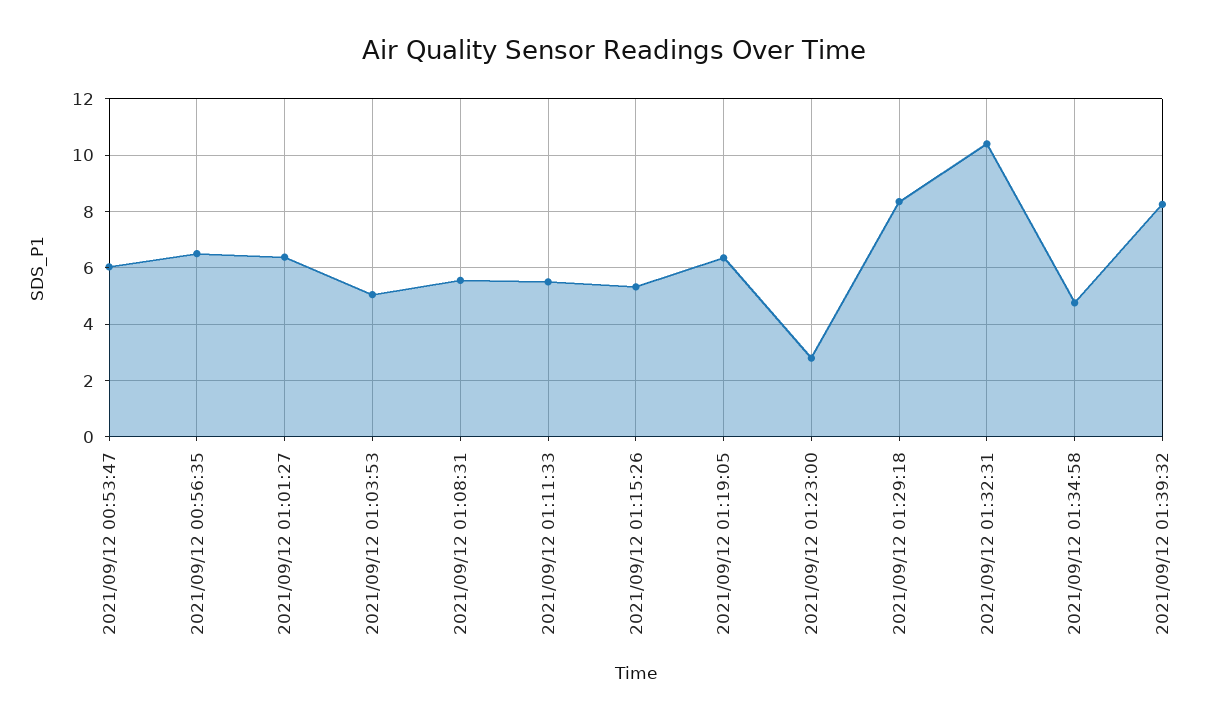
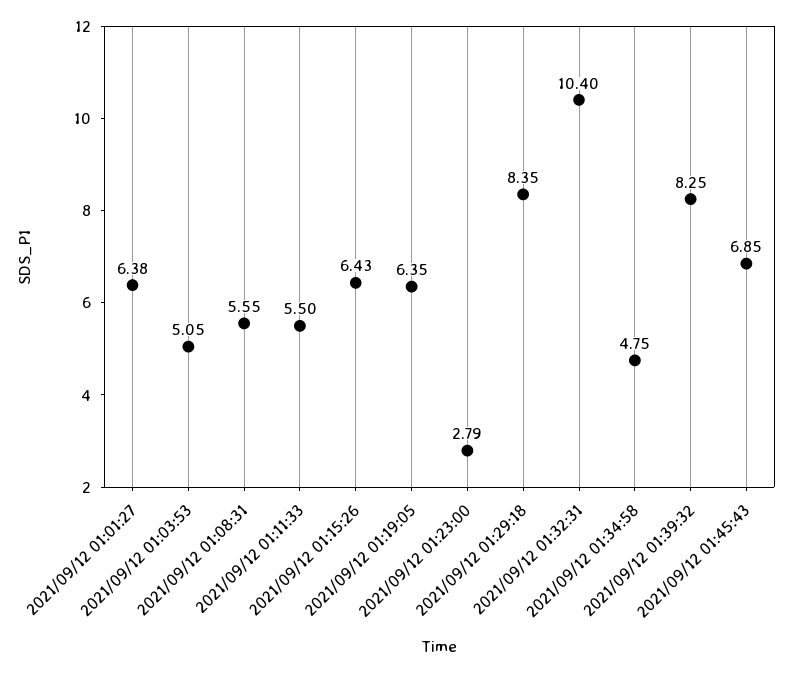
2021/09/12 00:53:47: 6 -> none
2021/09/12 00:56:35: 6.5 -> none
2021/09/12 01:15:26: 5.25 -> 6.43
2021/09/12 01:45:43: none -> 6.85

